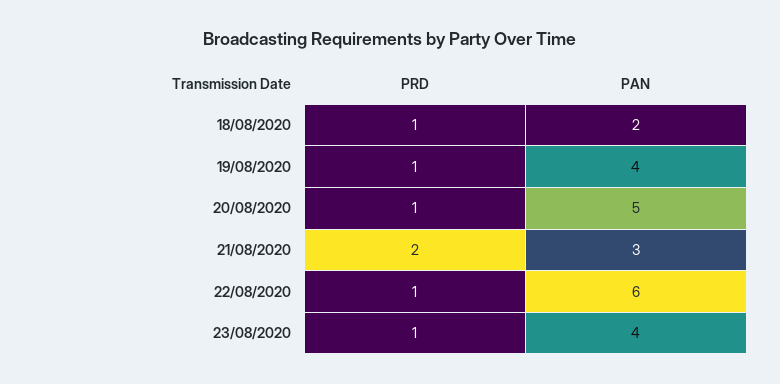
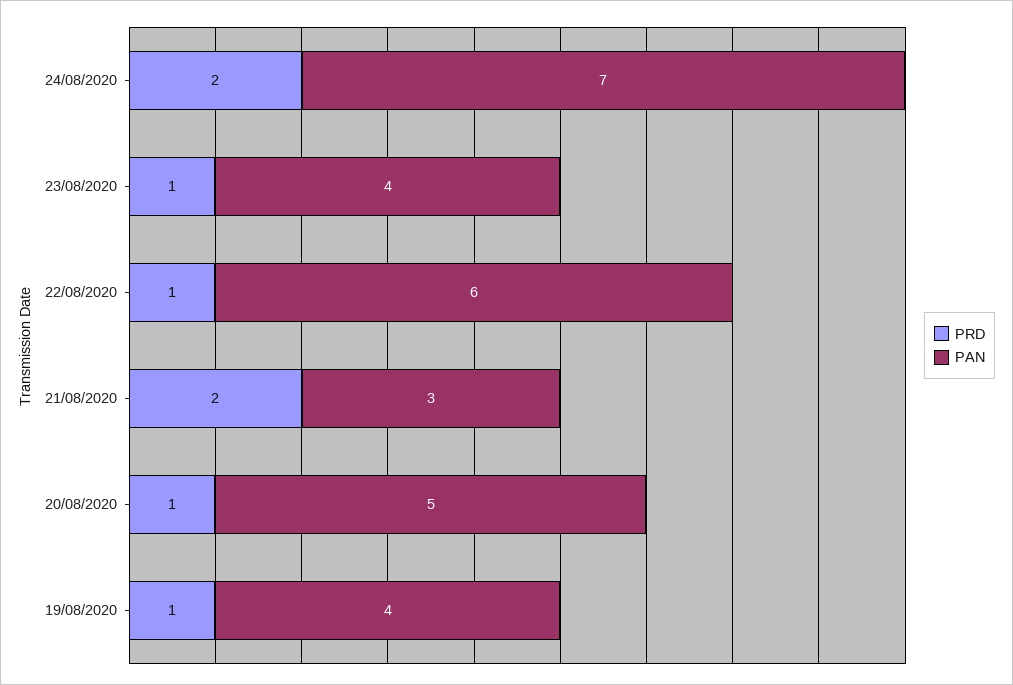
PRD, 18/08/2020: 1 -> none
PAN, 18/08/2020: 2 -> none
PRD, 24/08/2020: none -> 2
PAN, 24/08/2020: none -> 7

